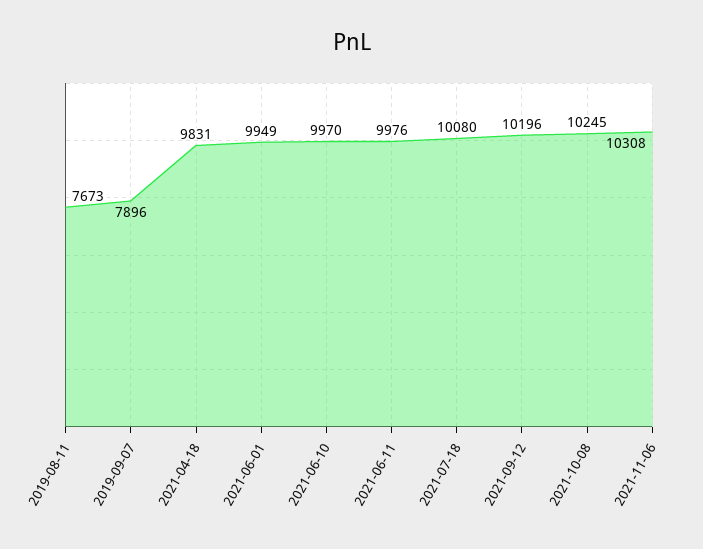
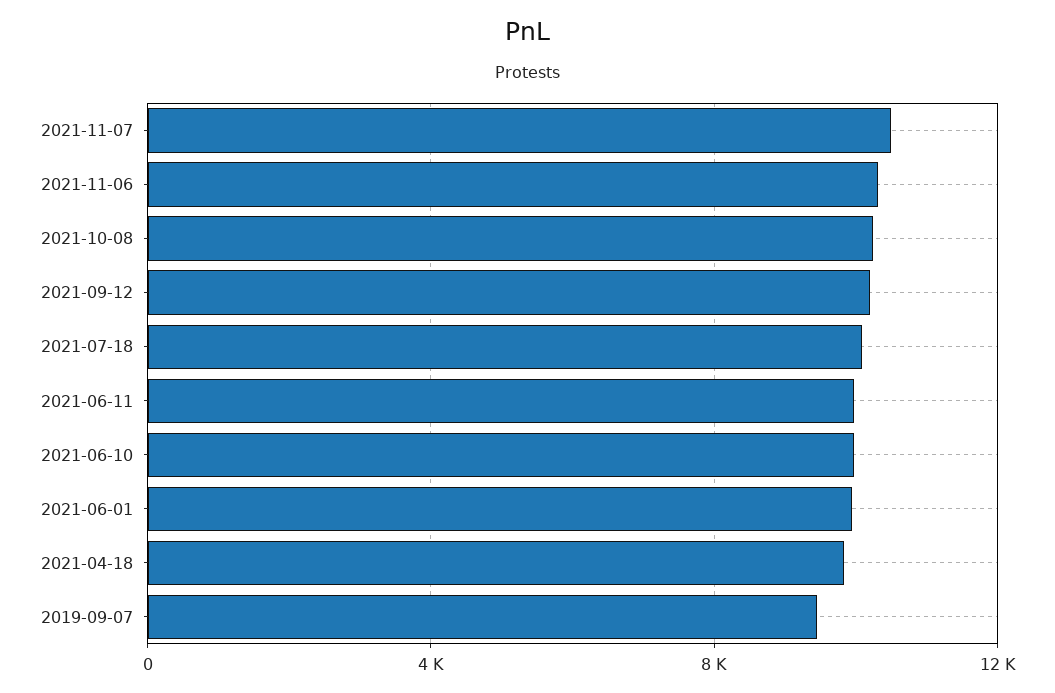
2019-08-11: 7673 -> none
2019-09-07: 7896 -> 9500
2021-11-07: none -> 10500

